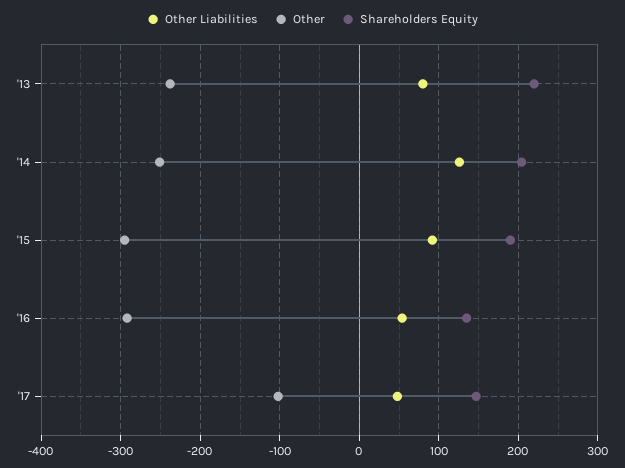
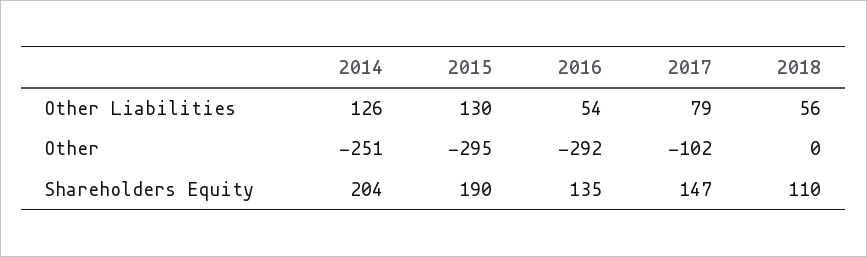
Other Liabilities, '13: 80 -> none
Other, '13: -240 -> none
Shareholders Equity, '13: 220 -> none
Other Liabilities, '15: 90 -> 130
Other Liabilities, '17: 50 -> 79
Other Liabilities, 2018: none -> 56
Other, 2018: none -> 0
Shareholders Equity, 2018: none -> 110

